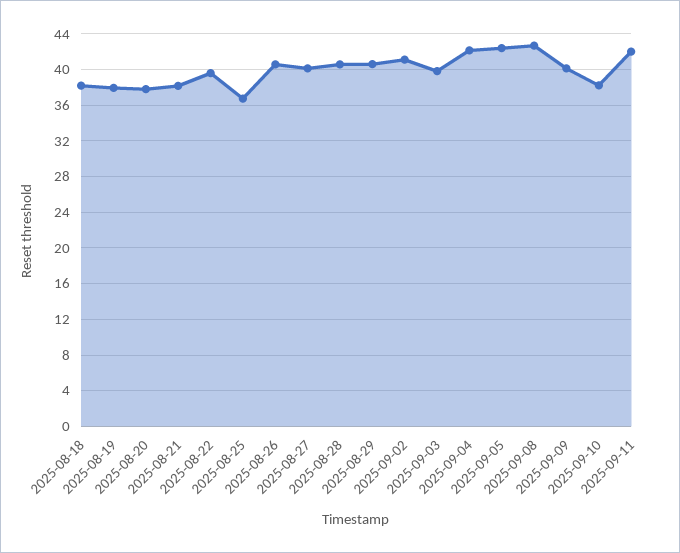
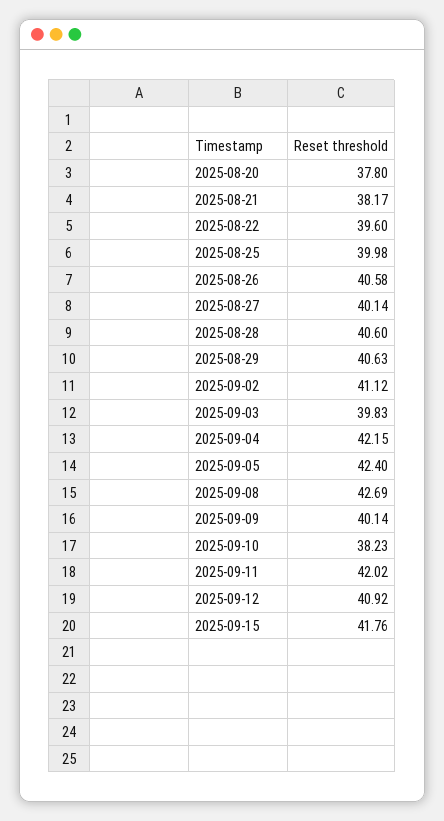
2025-08-18: 38 -> none
2025-08-19: 38 -> none
2025-08-25: 37 -> 39.98
2025-09-12: none -> 40.92
2025-09-15: none -> 41.76

